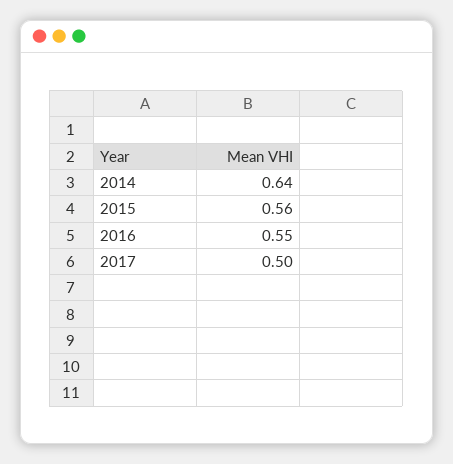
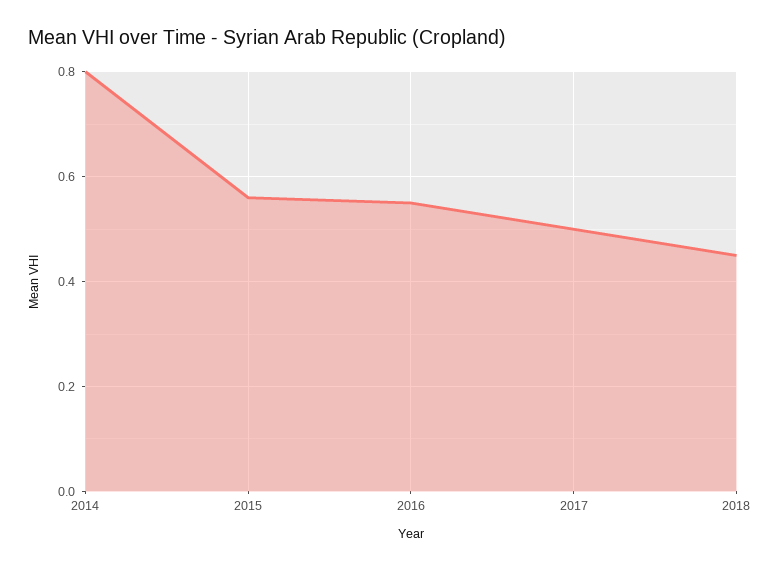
2014: 0.64 -> 0.8
2018: none -> 0.45

